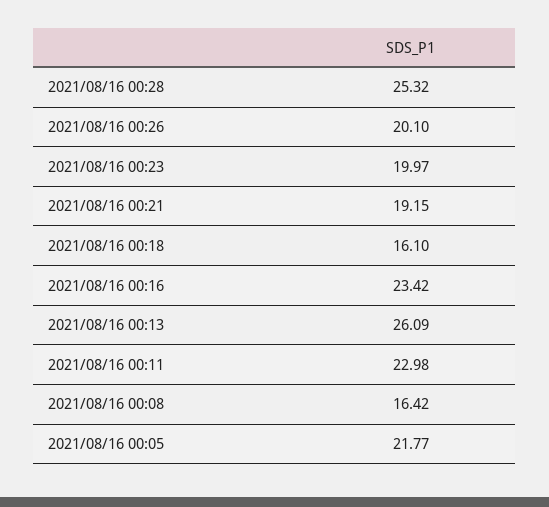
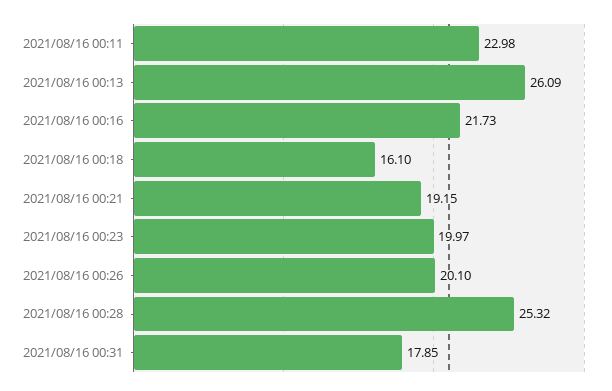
2021/08/16 00:16: 23.42 -> 21.73
2021/08/16 00:08: 16.42 -> none
2021/08/16 00:05: 21.77 -> none
2021/08/16 00:31: none -> 17.85

